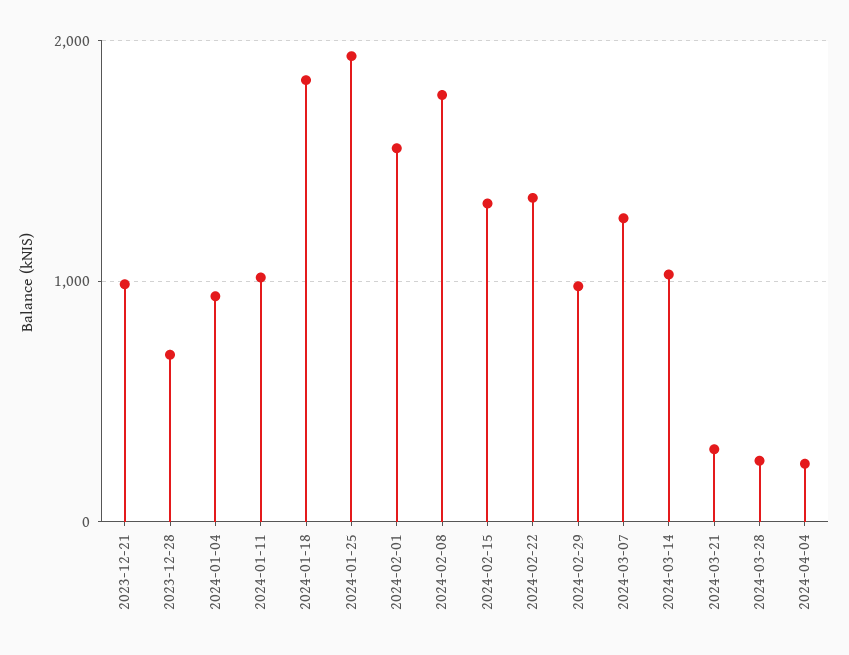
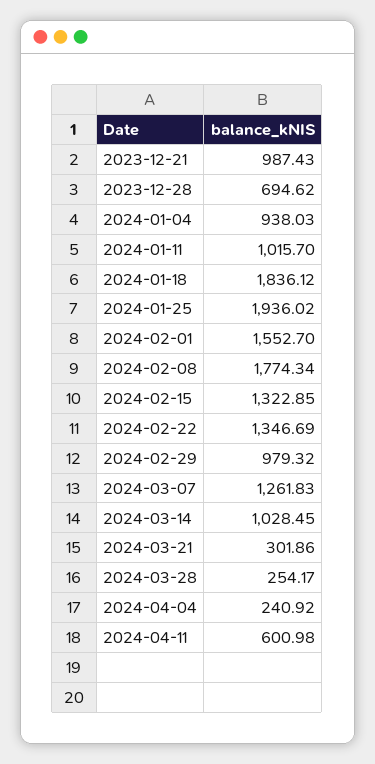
2024-04-11: none -> 600.98

